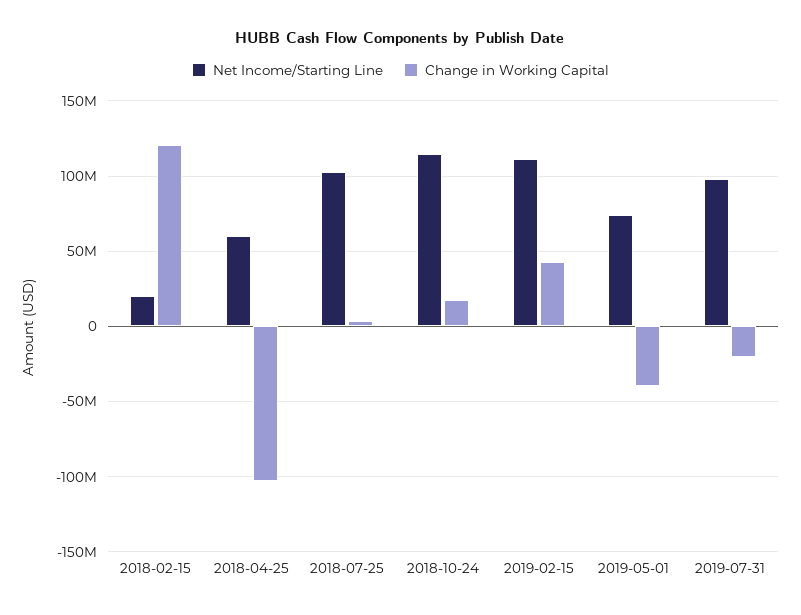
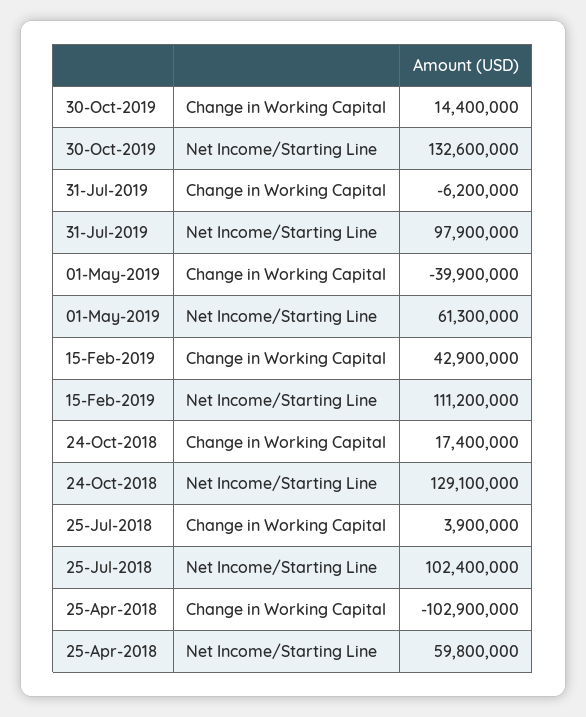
Net Income/Starting Line, 2018-02-15: 20000000 -> none
Change in Working Capital, 2018-02-15: 120000000 -> none
Net Income/Starting Line, 2018-10-24: 115000000 -> 129100000
Net Income/Starting Line, 2019-05-01: 75000000 -> 61300000
Change in Working Capital, 2019-07-31: -20000000 -> -6200000
Change in Working Capital, 30-Oct-2019: none -> 14400000
Net Income/Starting Line, 30-Oct-2019: none -> 132600000

